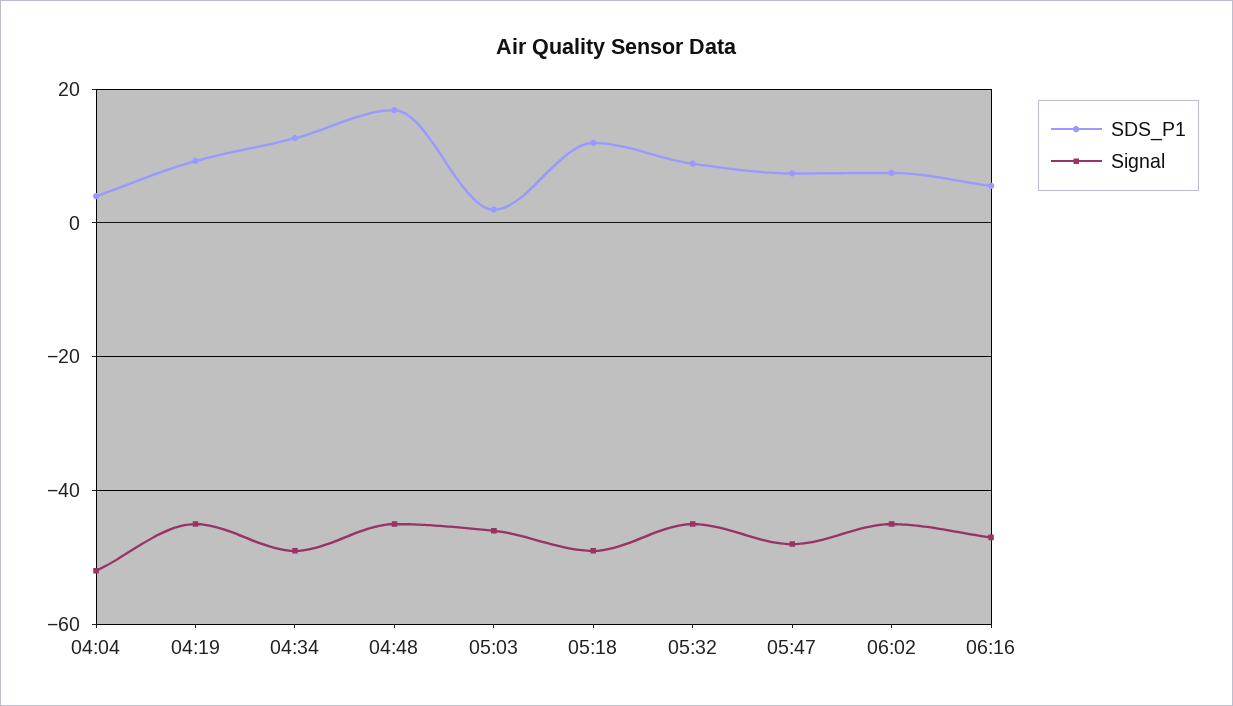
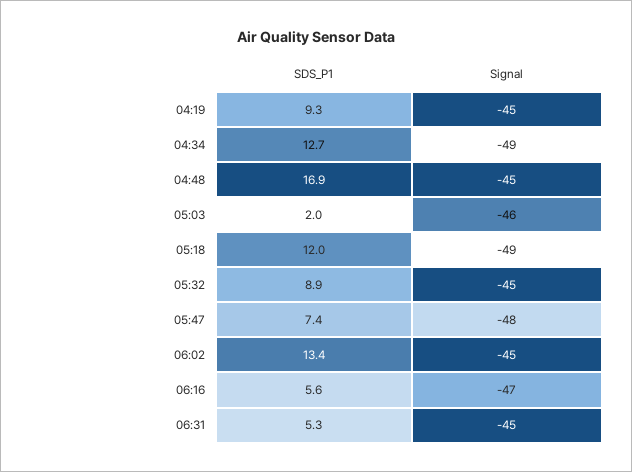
SDS_P1, 04:04: 4 -> none
Signal, 04:04: -52 -> none
SDS_P1, 06:02: 8 -> 13.4
SDS_P1, 06:31: none -> 5.3
Signal, 06:31: none -> -45

